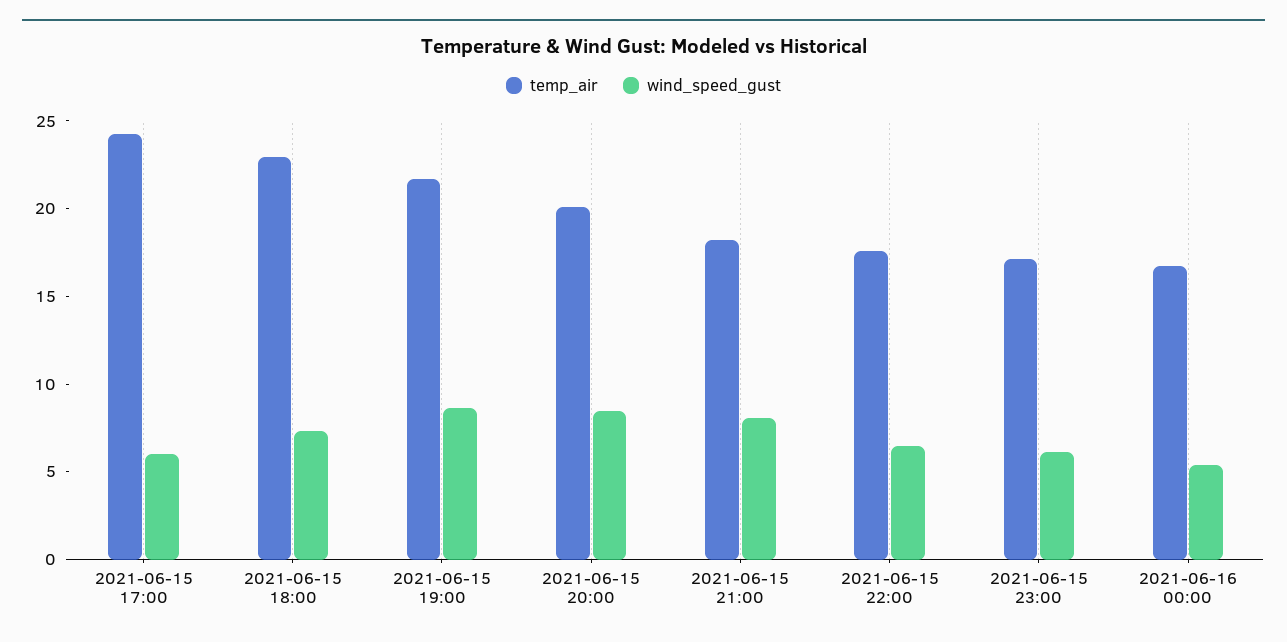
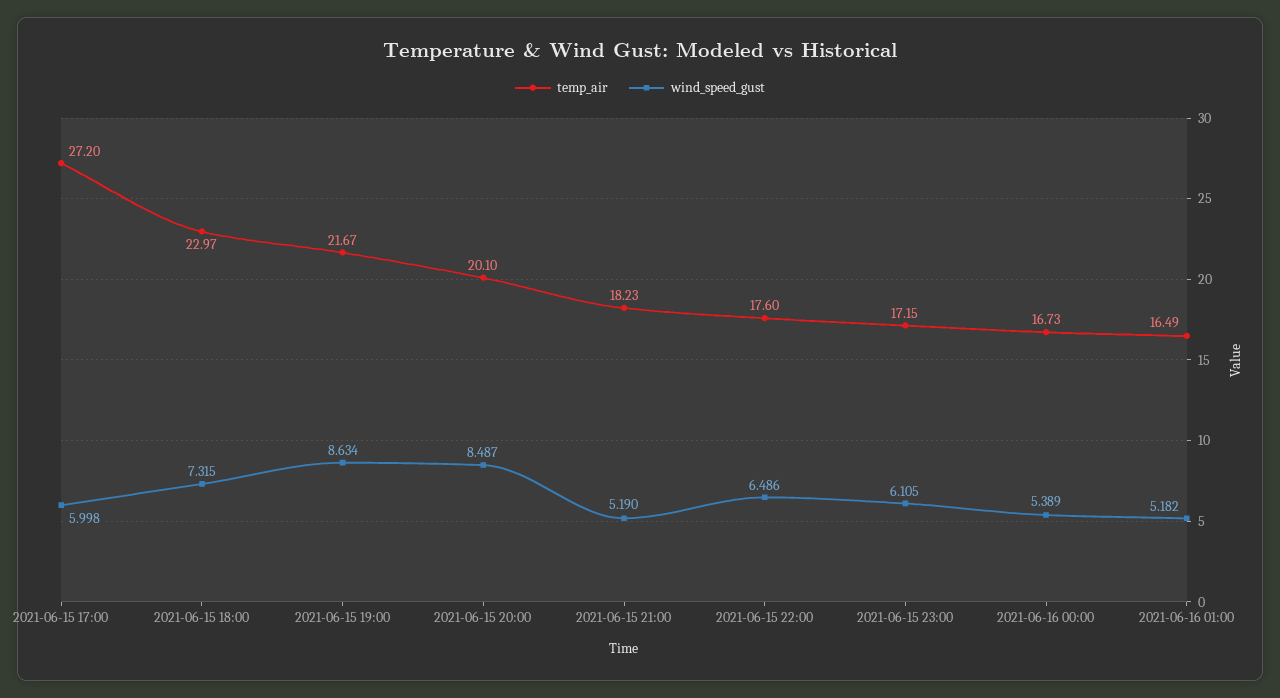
temp_air, 2021-06-15 17:00: 24 -> 27.2
wind_speed_gust, 2021-06-15 21:00: 8 -> 5.19
temp_air, 2021-06-16 01:00: none -> 16.49
wind_speed_gust, 2021-06-16 01:00: none -> 5.182

